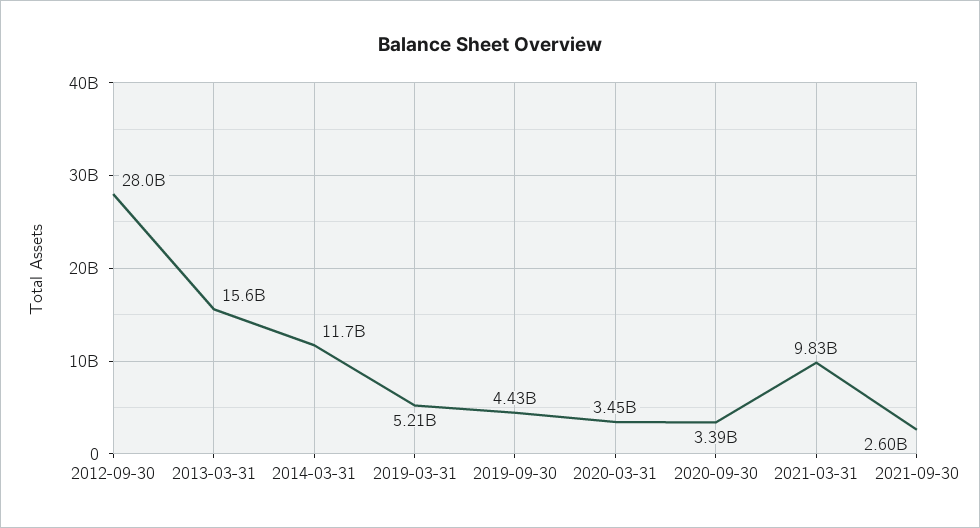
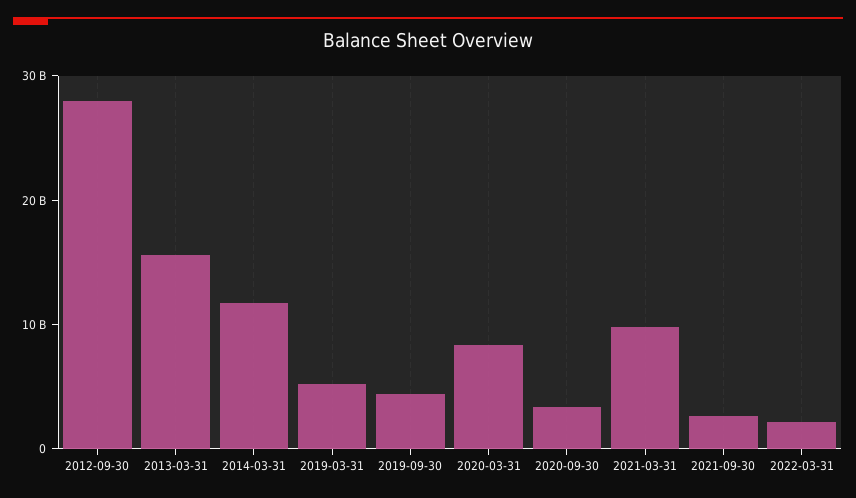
2020-03-31: 3450000000 -> 8000000000
2022-03-31: none -> 2000000000

